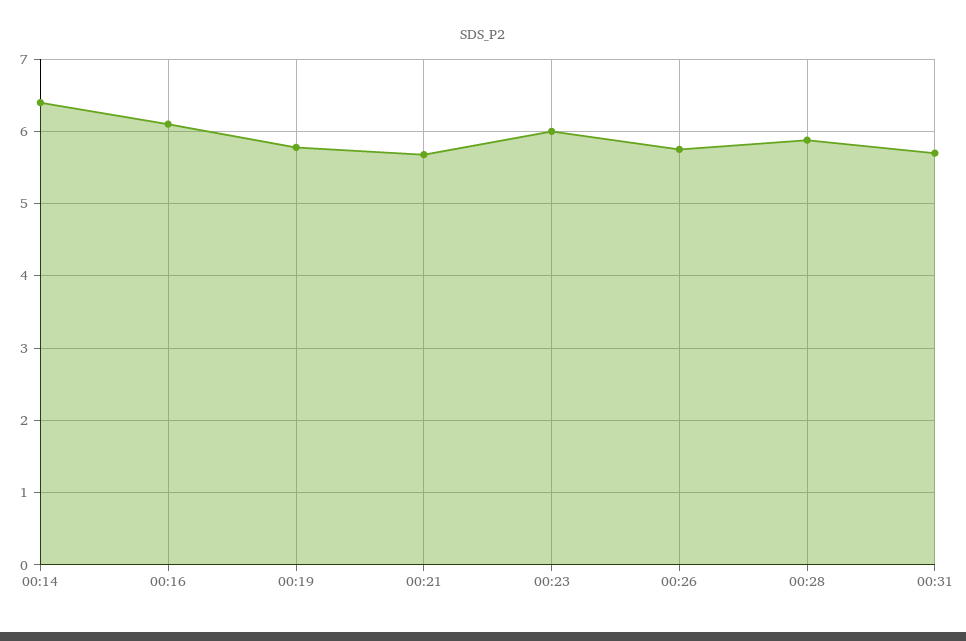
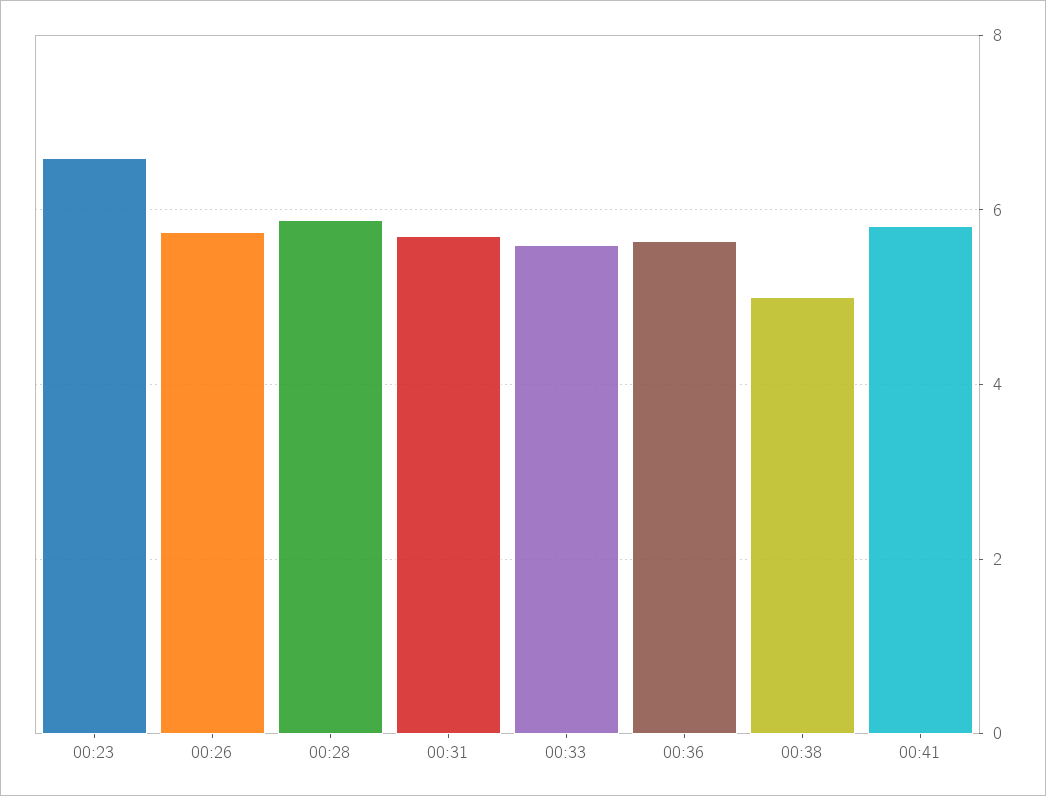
00:14: 6.4 -> none
00:16: 6.1 -> none
00:19: 5.8 -> none
00:21: 5.7 -> none
00:23: 6 -> 6.6
00:33: none -> 5.6
00:36: none -> 5.6
00:38: none -> 5
00:41: none -> 5.8

